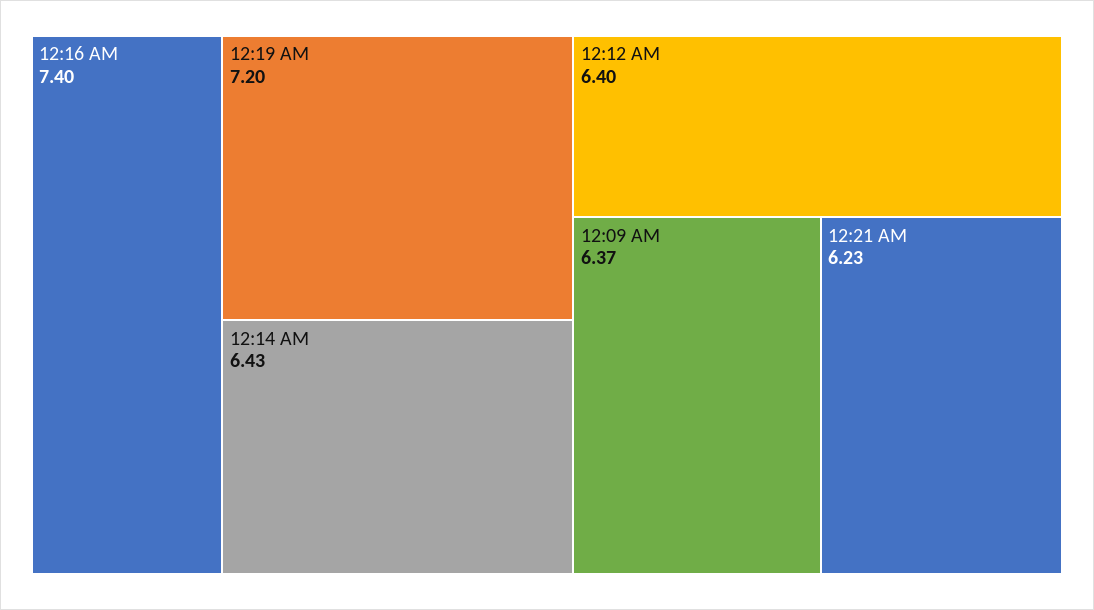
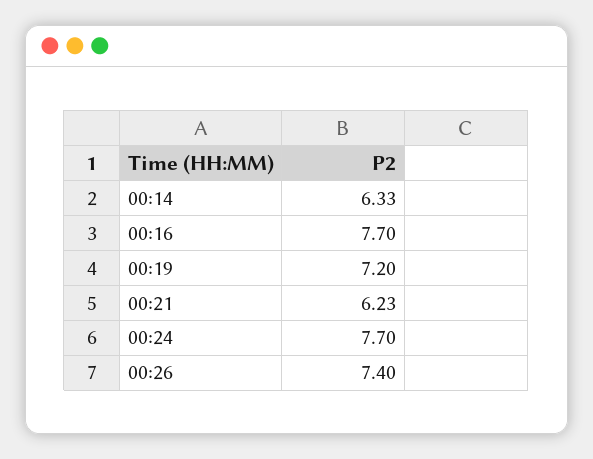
12:16 AM: 7.4 -> 7.7
12:14 AM: 6.43 -> 6.33
12:12 AM: 6.4 -> none
12:09 AM: 6.37 -> none
00:24: none -> 7.7
00:26: none -> 7.4

